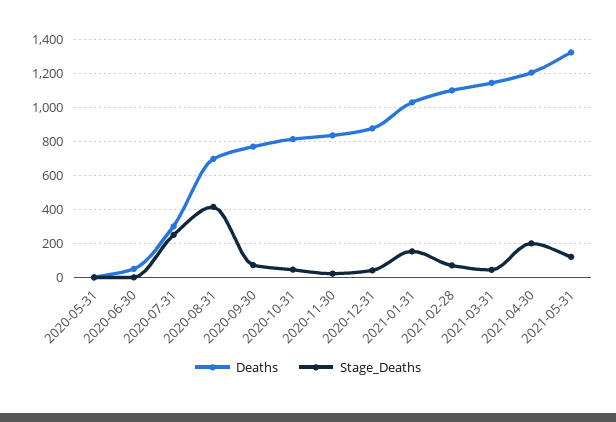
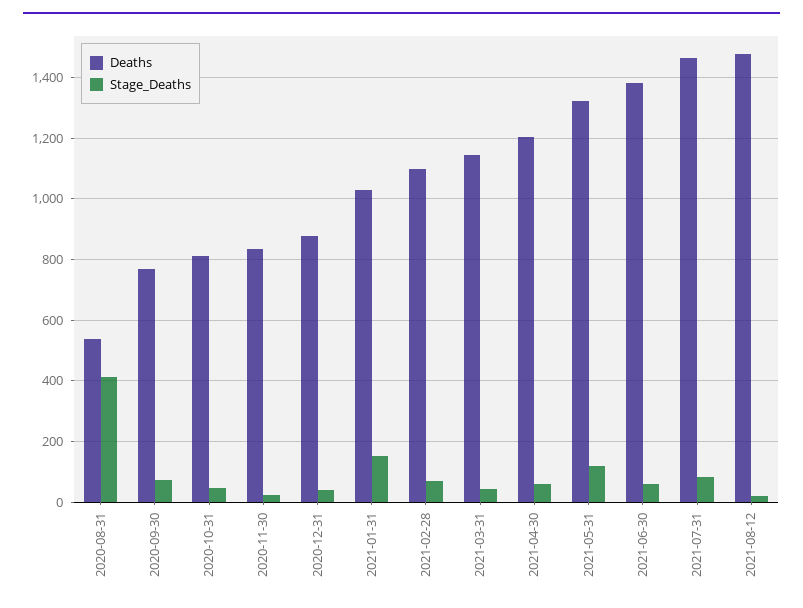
Deaths, 2020-05-31: 0 -> none
Stage_Deaths, 2020-05-31: 0 -> none
Deaths, 2020-06-30: 50 -> none
Stage_Deaths, 2020-06-30: 0 -> none
Deaths, 2020-07-31: 300 -> none
Stage_Deaths, 2020-07-31: 250 -> none
Deaths, 2020-08-31: 700 -> 540
Stage_Deaths, 2021-04-30: 200 -> 60
Deaths, 2021-06-30: none -> 1380
Stage_Deaths, 2021-06-30: none -> 60
Deaths, 2021-07-31: none -> 1460
Stage_Deaths, 2021-07-31: none -> 80
Deaths, 2021-08-12: none -> 1480
Stage_Deaths, 2021-08-12: none -> 20

